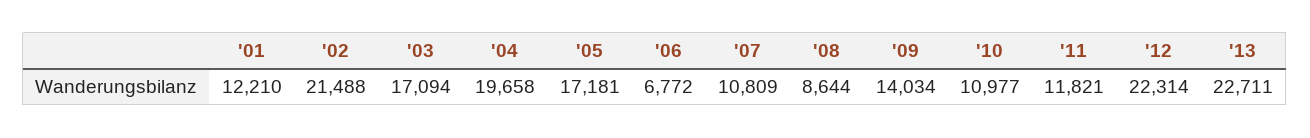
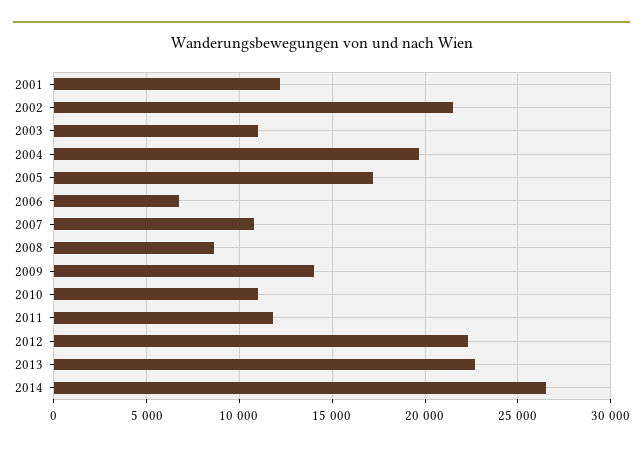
'03: 17094 -> 11000
2014: none -> 26500

